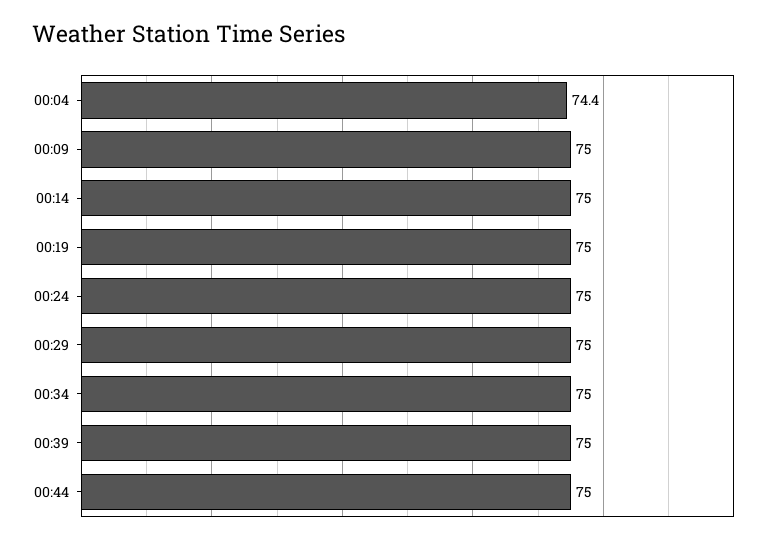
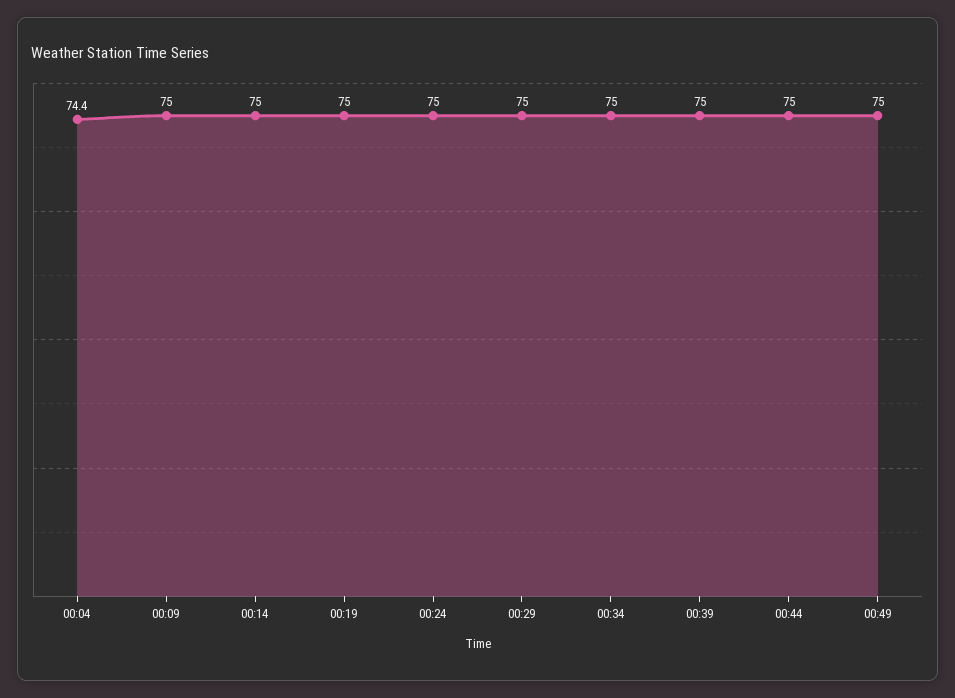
00:49: none -> 75

